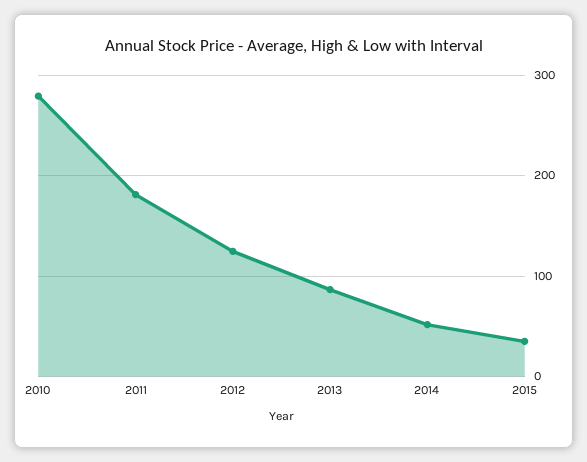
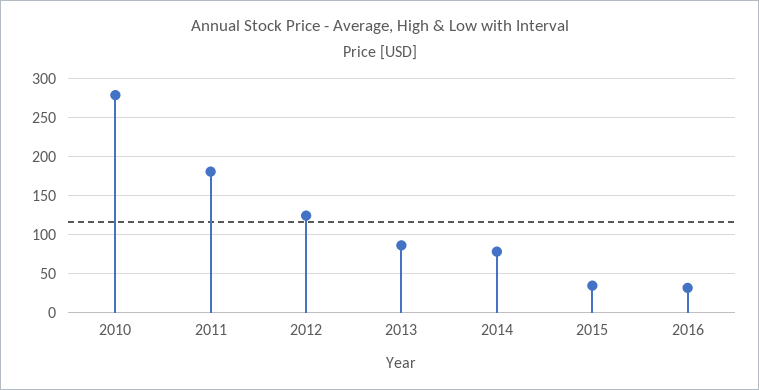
2014: 50 -> 80
2016: none -> 30

